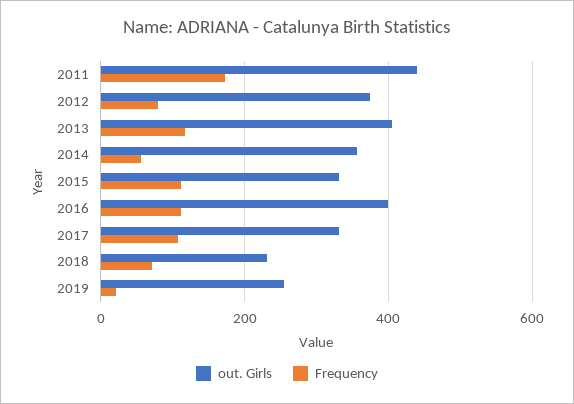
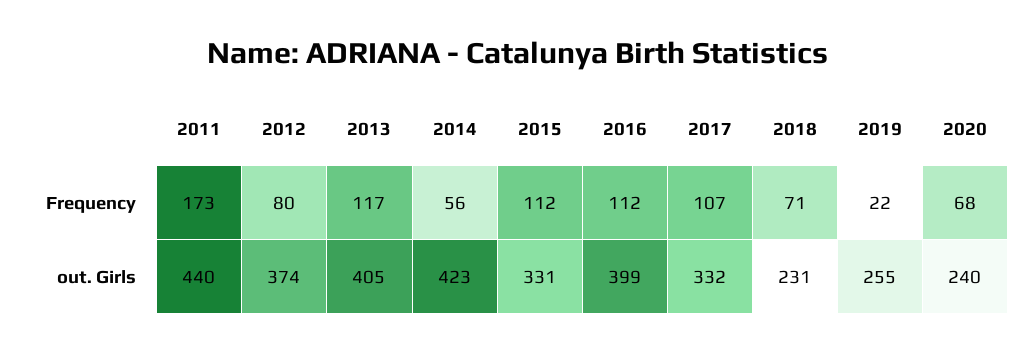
out. Girls, 2014: 360 -> 423
Frequency, 2020: none -> 68
out. Girls, 2020: none -> 240

